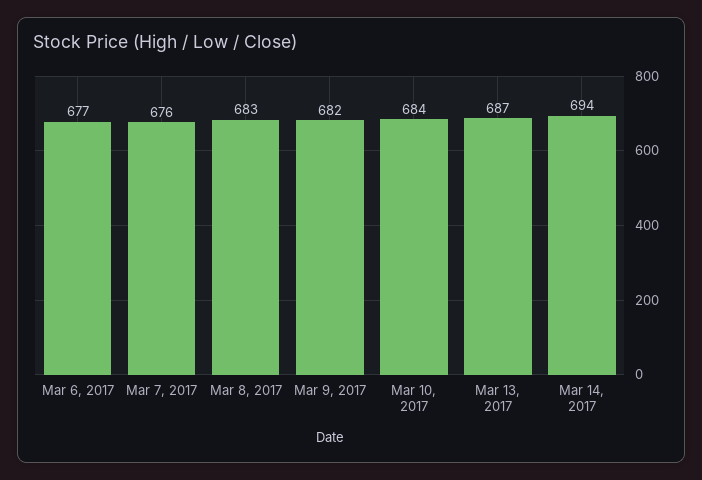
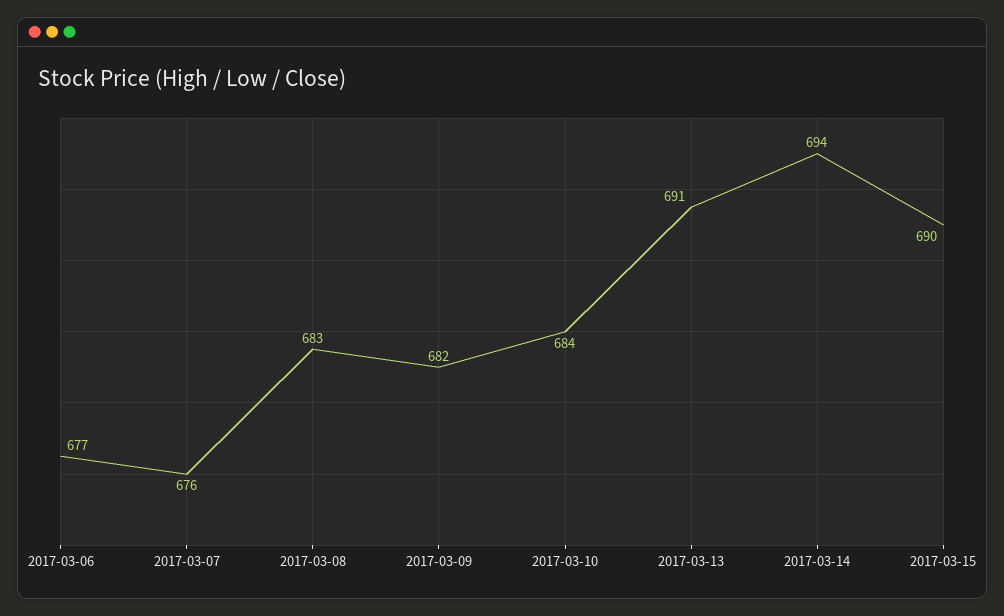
Mar 13, 2017: 687 -> 691
2017-03-15: none -> 690

